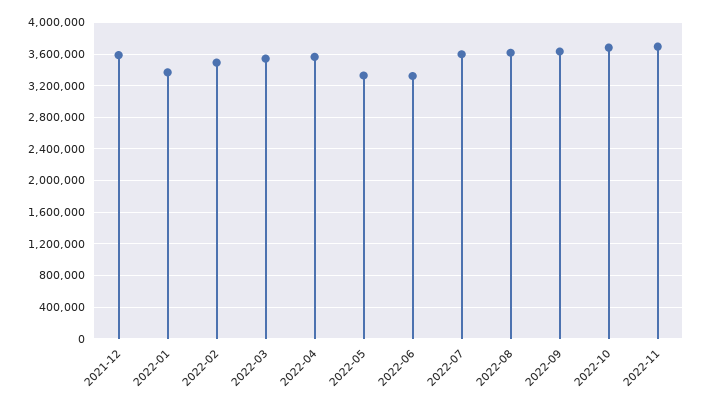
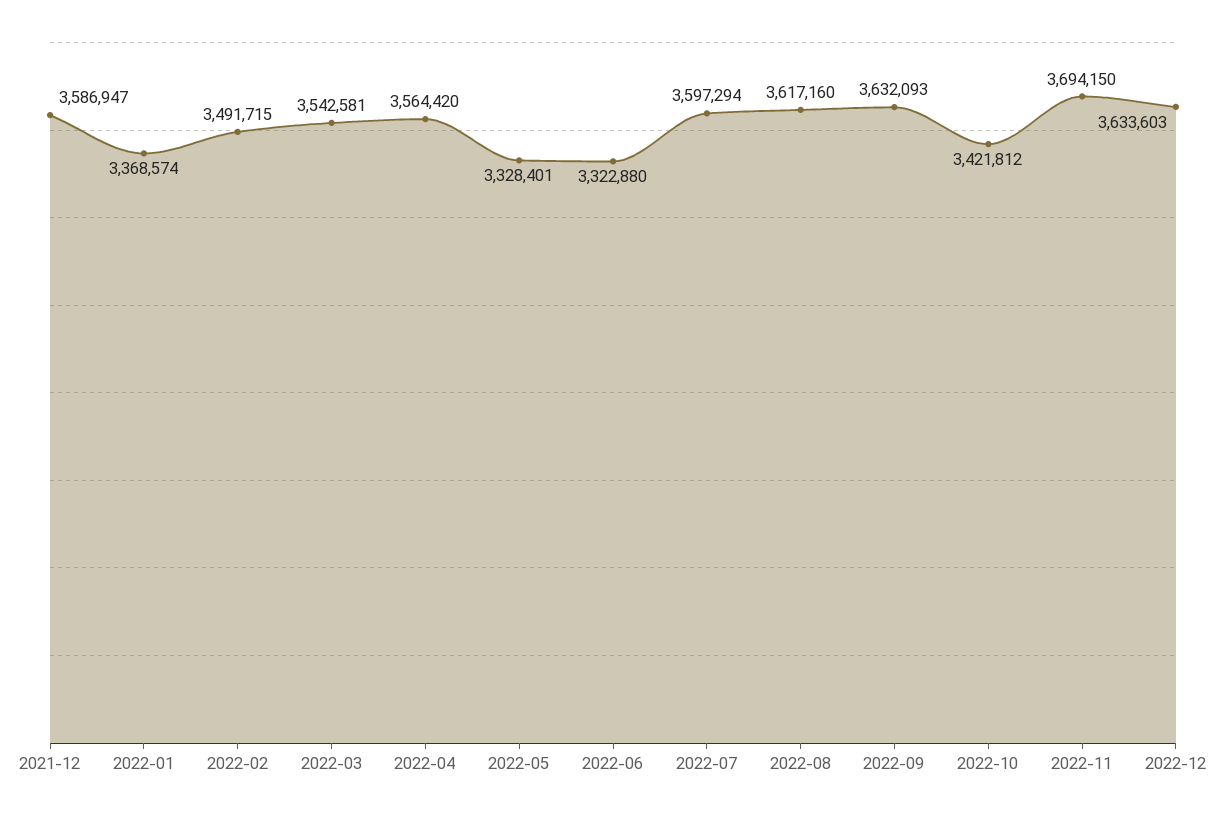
2022-10: 3700000 -> 3421812
2022-12: none -> 3633603

